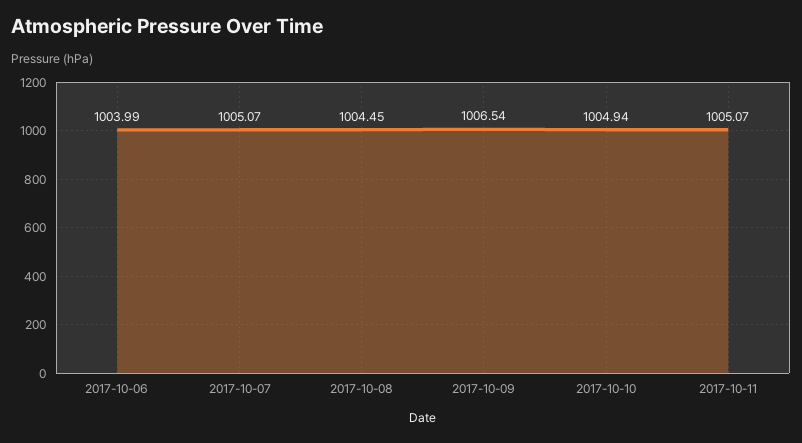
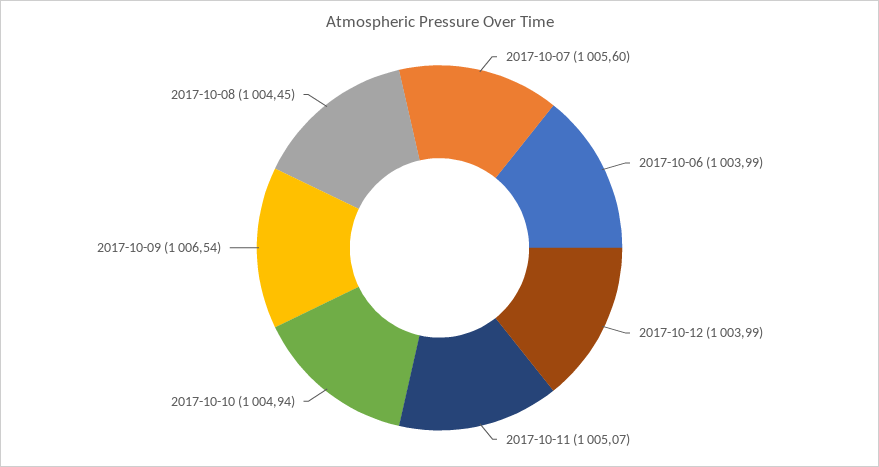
2017-10-07: 1005.07 -> 1005.6
2017-10-12: none -> 1003.99

